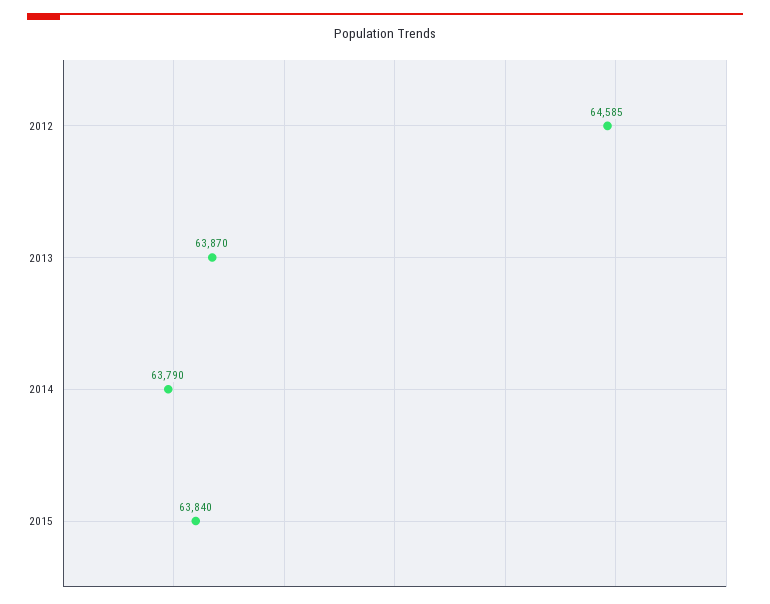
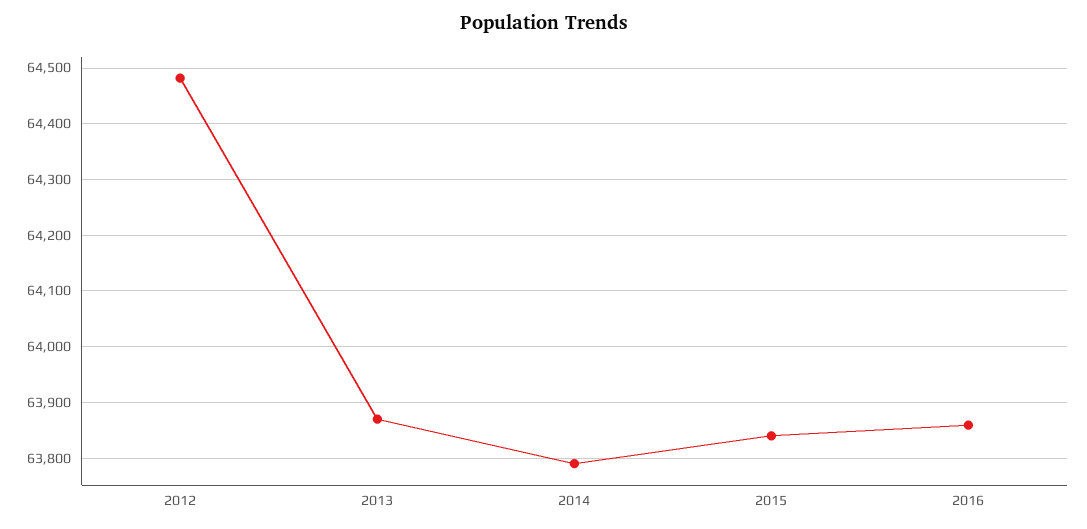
2012: 64585 -> 64480
2016: none -> 63860

